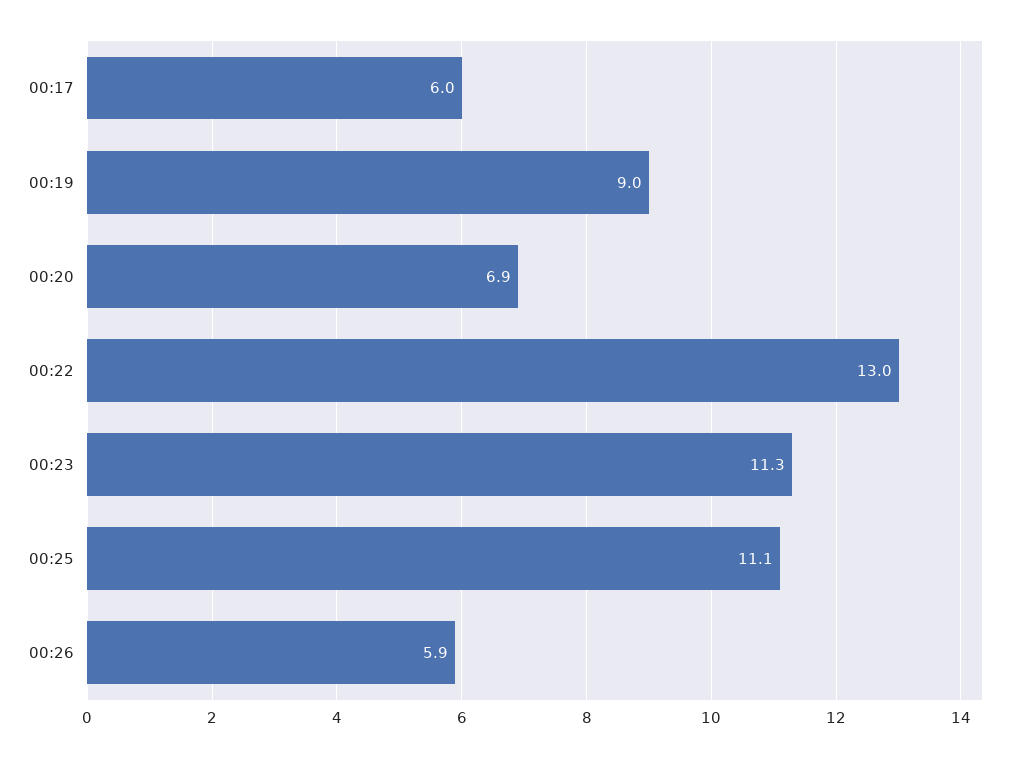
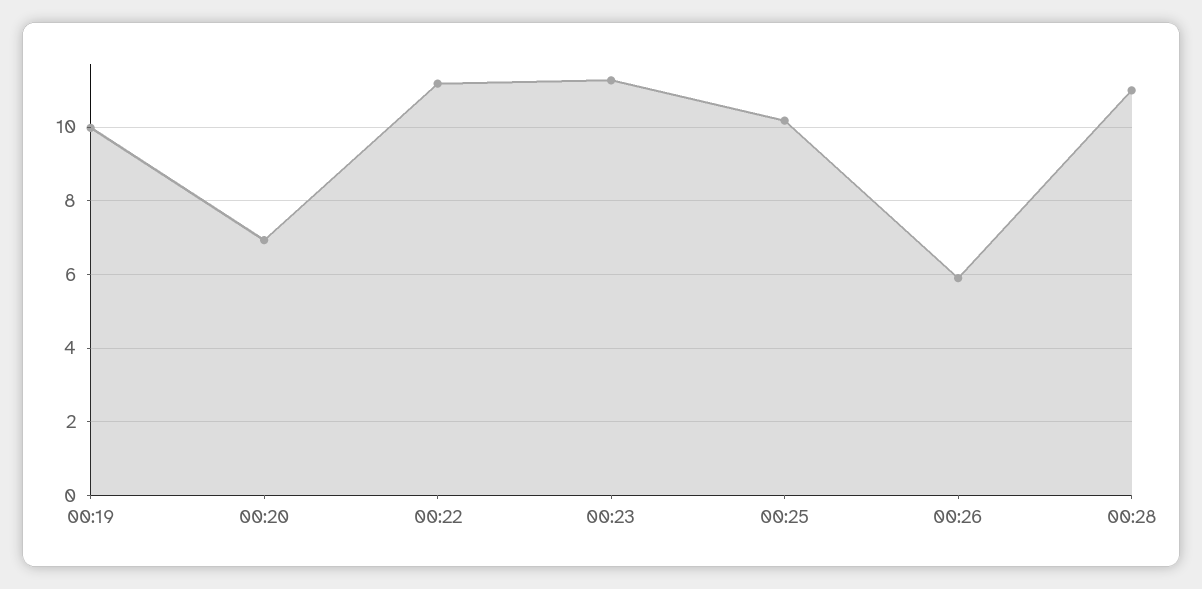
00:17: 6 -> none
00:19: 9 -> 10
00:22: 13 -> 11.2
00:25: 11.1 -> 10.2
00:28: none -> 11

